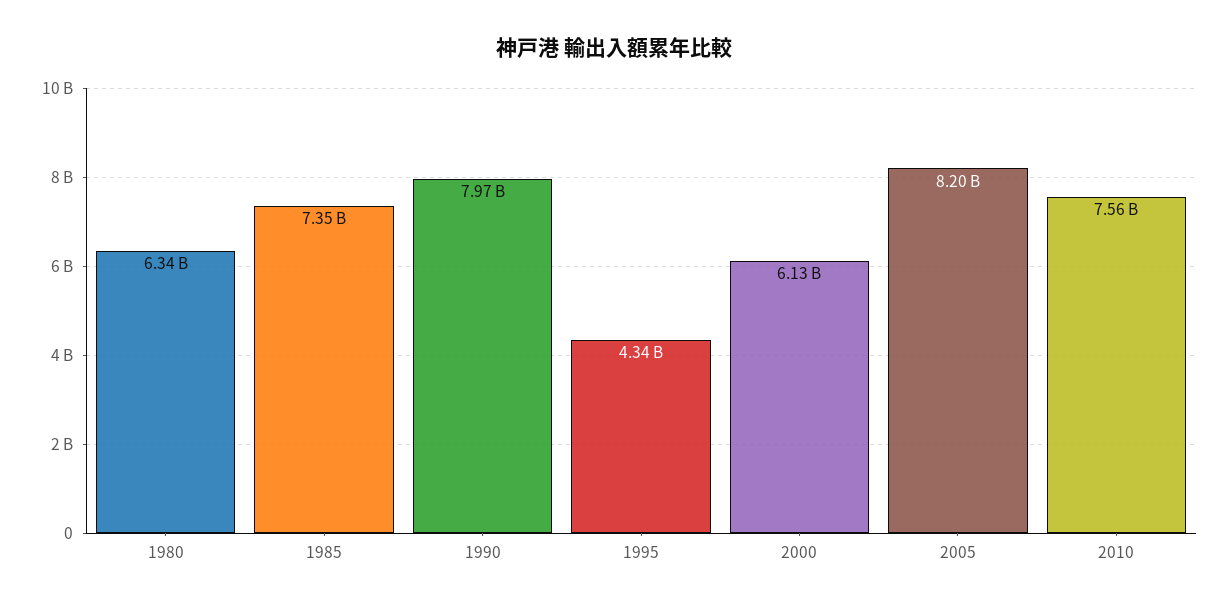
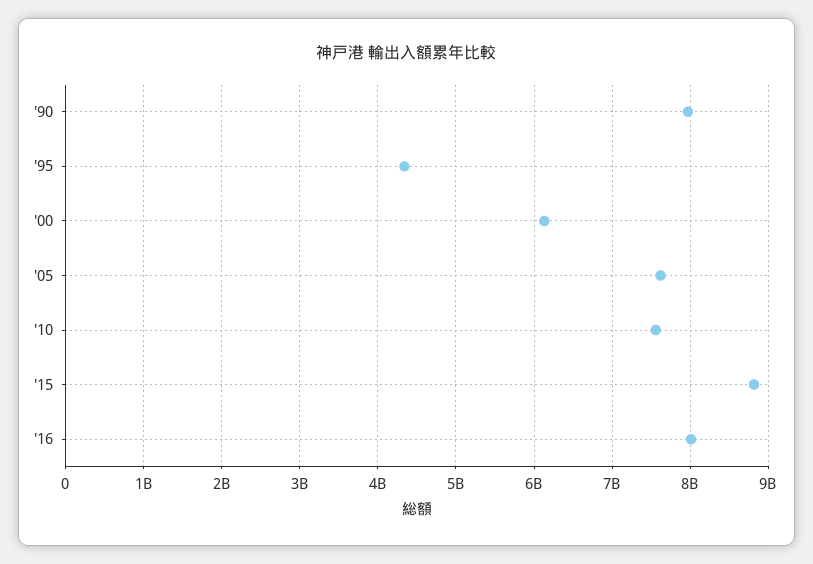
1980: 6340000000 -> none
1985: 7350000000 -> none
2005: 8200000000 -> 7600000000
'15: none -> 8800000000
'16: none -> 8000000000

